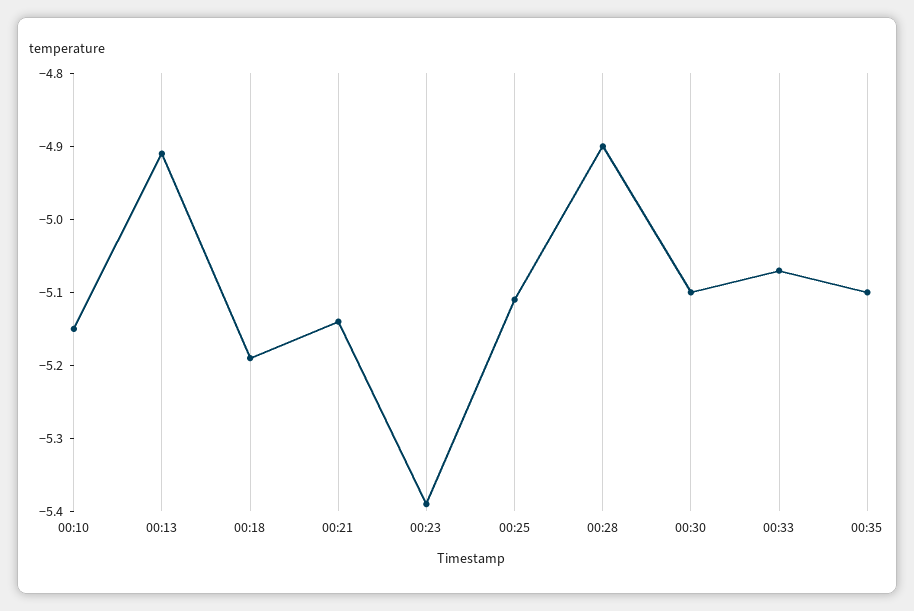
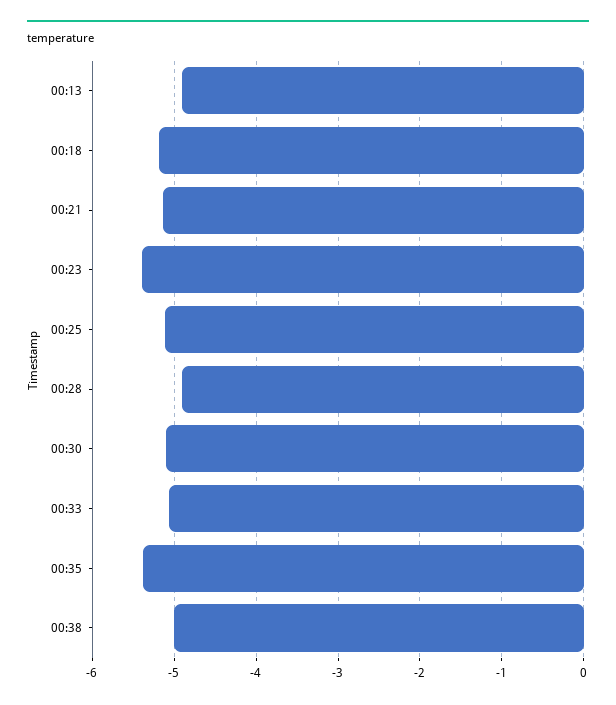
00:10: -5.15 -> none
00:35: -5.1 -> -5.4
00:38: none -> -5

